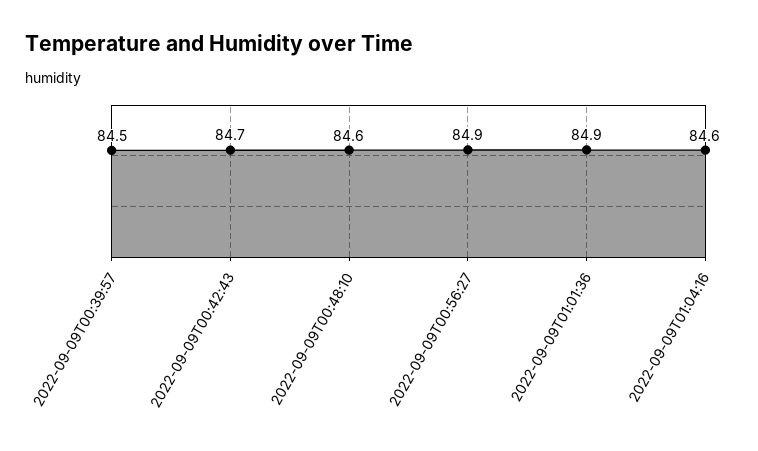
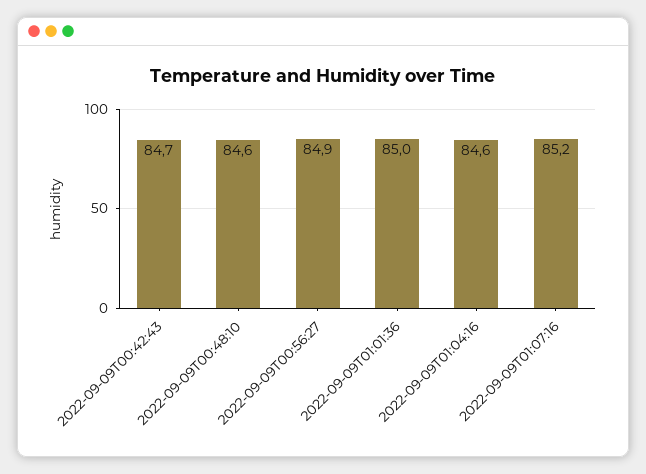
2022-09-09T00:39:57: 84.5 -> none
2022-09-09T01:01:36: 84.9 -> 85
2022-09-09T01:07:16: none -> 85.2

